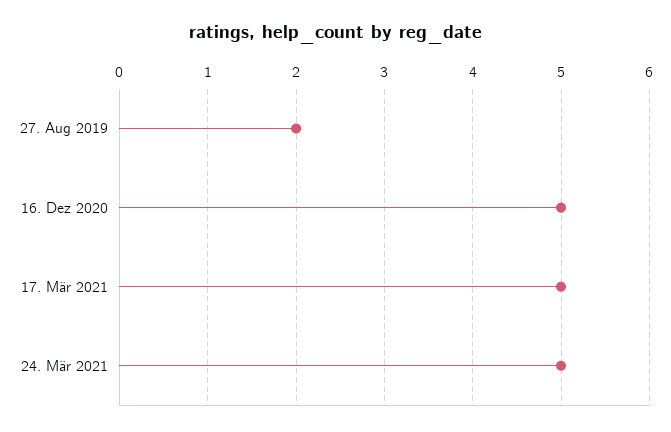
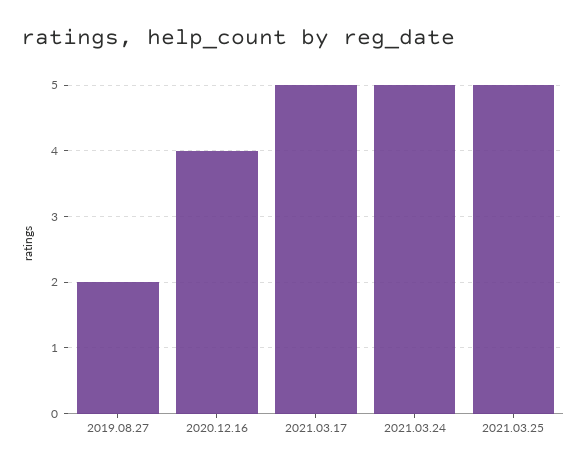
16. Dez 2020: 5 -> 4
2021.03.25: none -> 5

